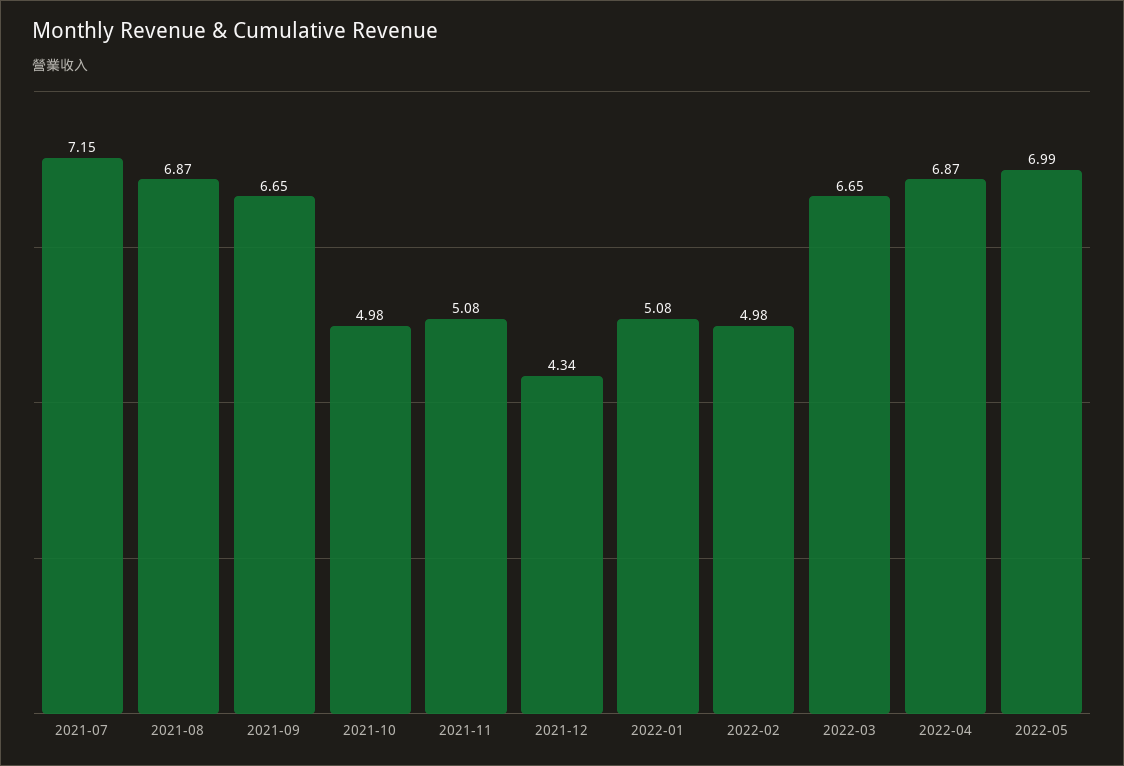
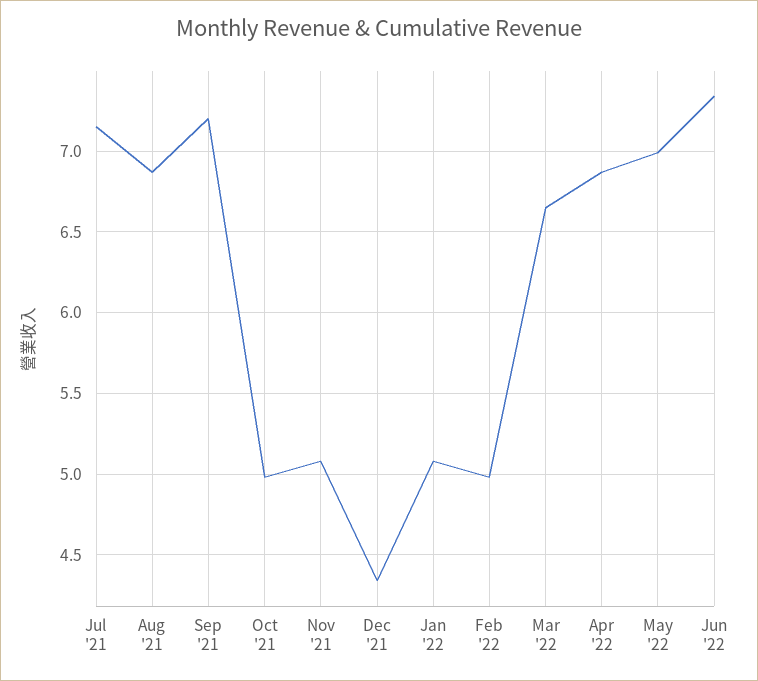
2021-09: 6.65 -> 7.2
Jun '22: none -> 7.35

